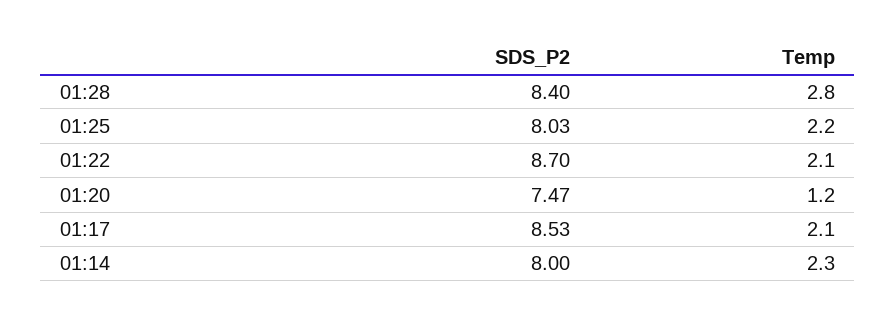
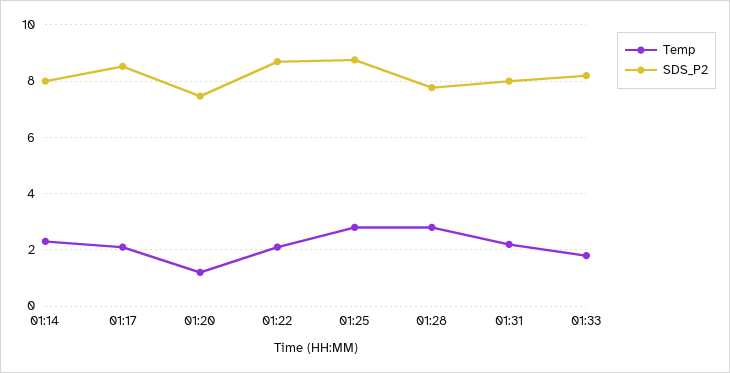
SDS_P2, 01:28: 8.4 -> 7.75
SDS_P2, 01:25: 8.03 -> 8.75
Temp, 01:25: 2.2 -> 2.75
Temp, 01:31: none -> 2.25
SDS_P2, 01:31: none -> 8
Temp, 01:33: none -> 1.75
SDS_P2, 01:33: none -> 8.25

